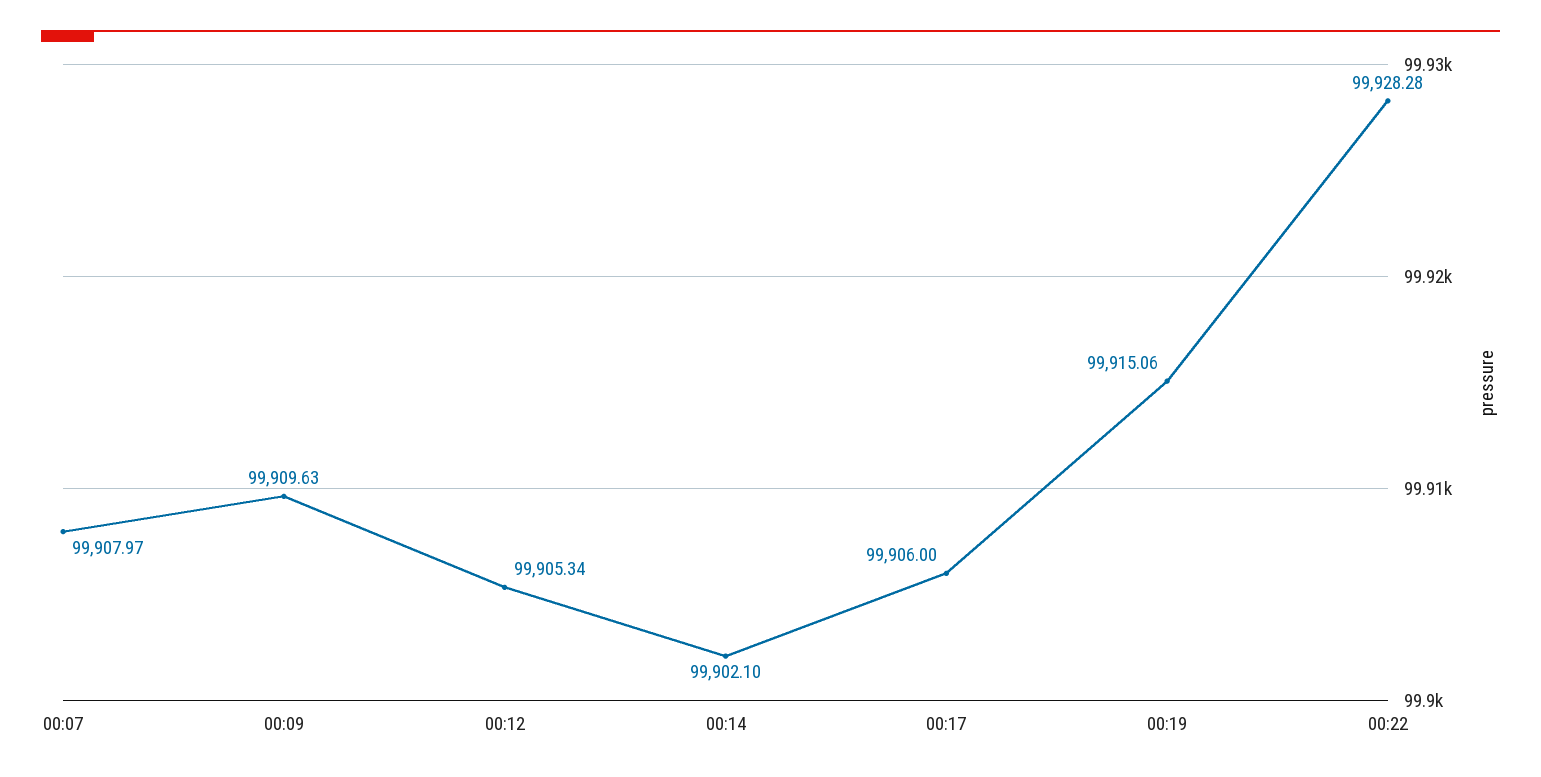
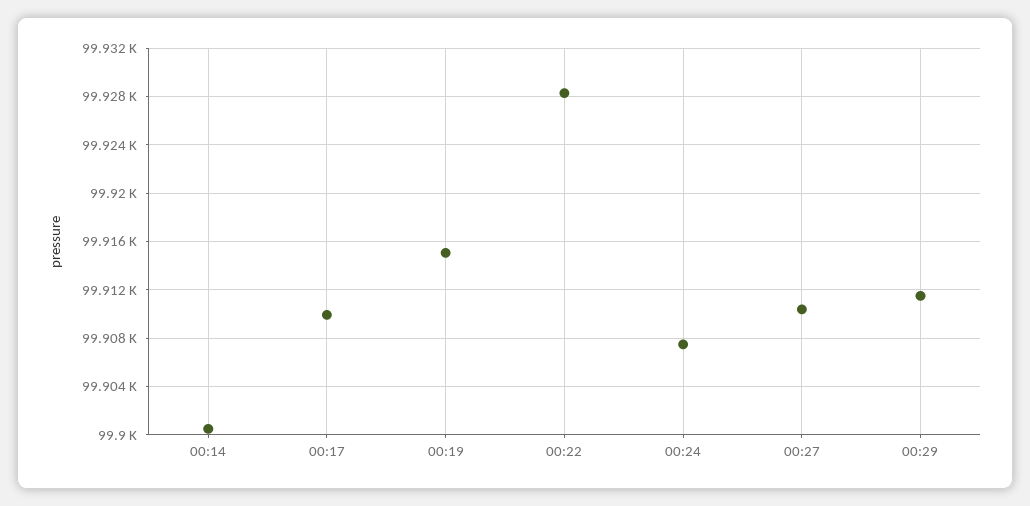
00:07: 99907.97 -> none
00:09: 99909.63 -> none
00:12: 99905.34 -> none
00:14: 99902.1 -> 99900.5
00:17: 99906 -> 99910
00:24: none -> 99907.5
00:27: none -> 99910.5
00:29: none -> 99911.5

